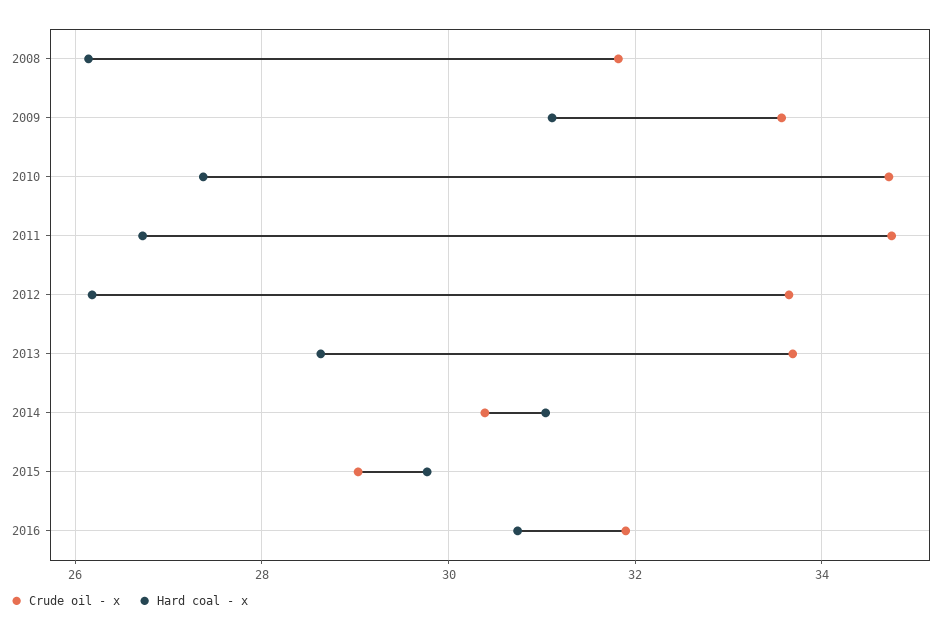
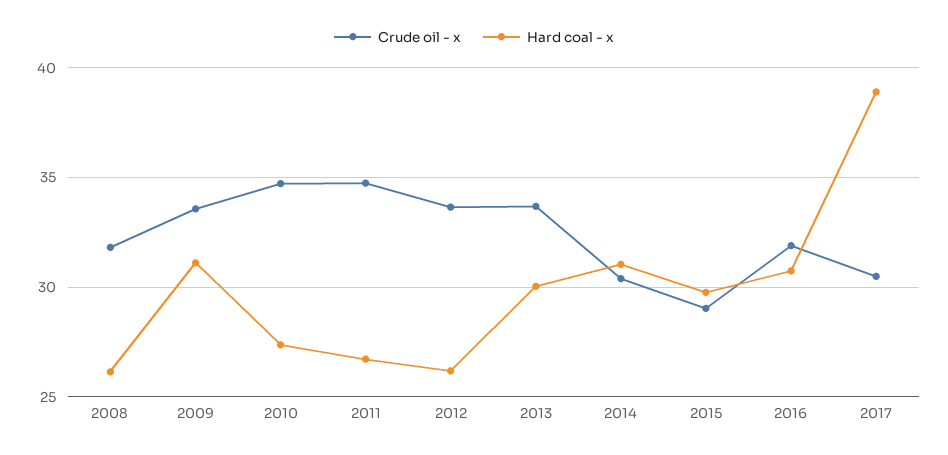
Hard coal - x, 2013: 28.6 -> 30
Crude oil - x, 2017: none -> 30.5
Hard coal - x, 2017: none -> 39

